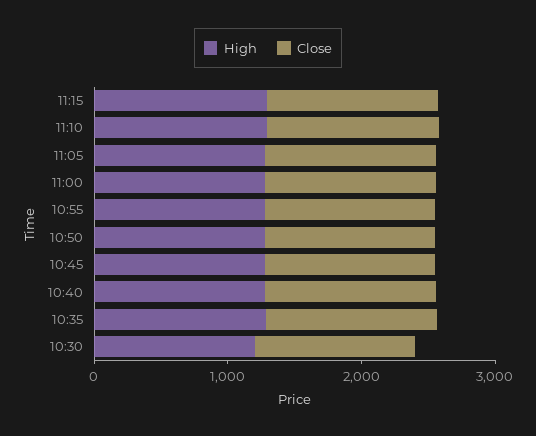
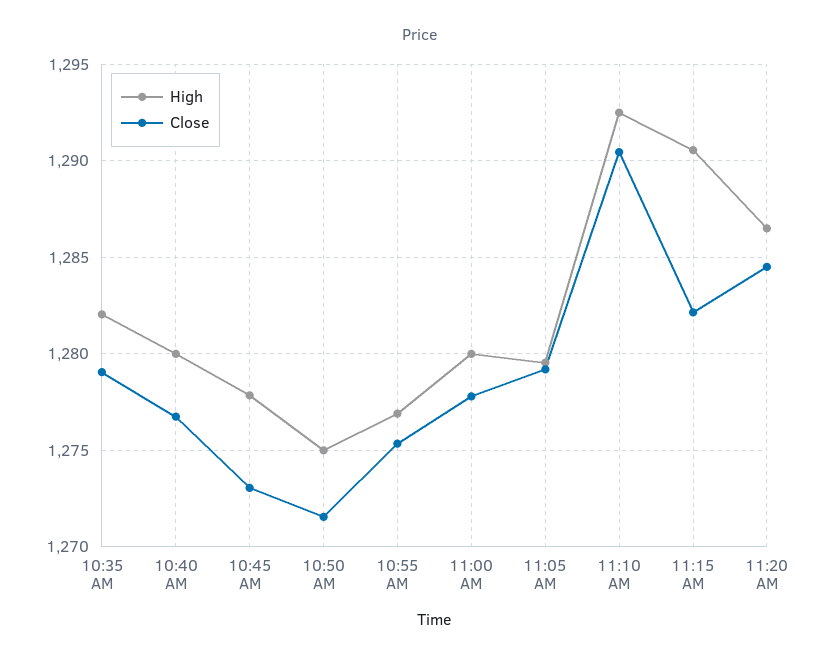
High, 10:30: 1200 -> none
Close, 10:30: 1200 -> none
High, 11:20 AM: none -> 1286.5
Close, 11:20 AM: none -> 1284.5

